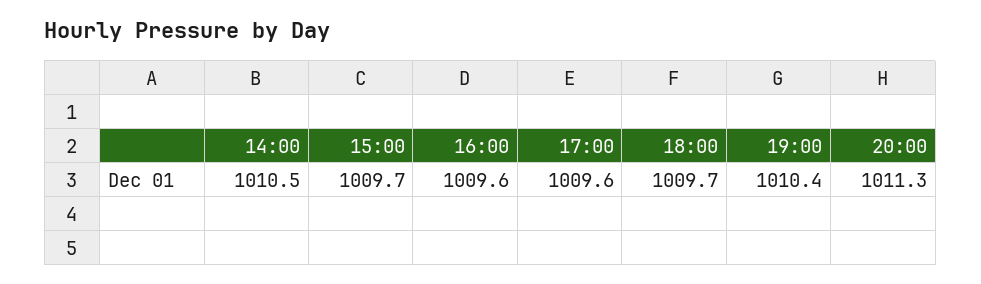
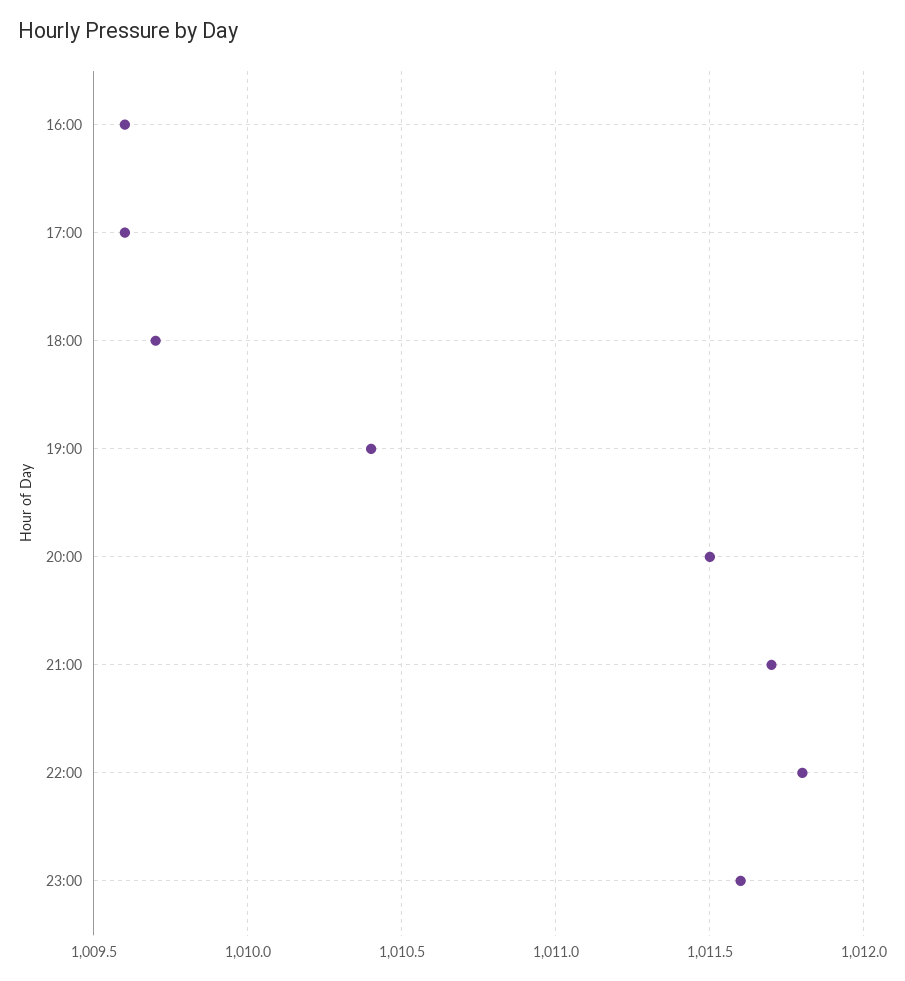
14:00: 1010.5 -> none
15:00: 1009.7 -> none
20:00: 1011.3 -> 1011.5
21:00: none -> 1011.7
22:00: none -> 1011.8
23:00: none -> 1011.6

